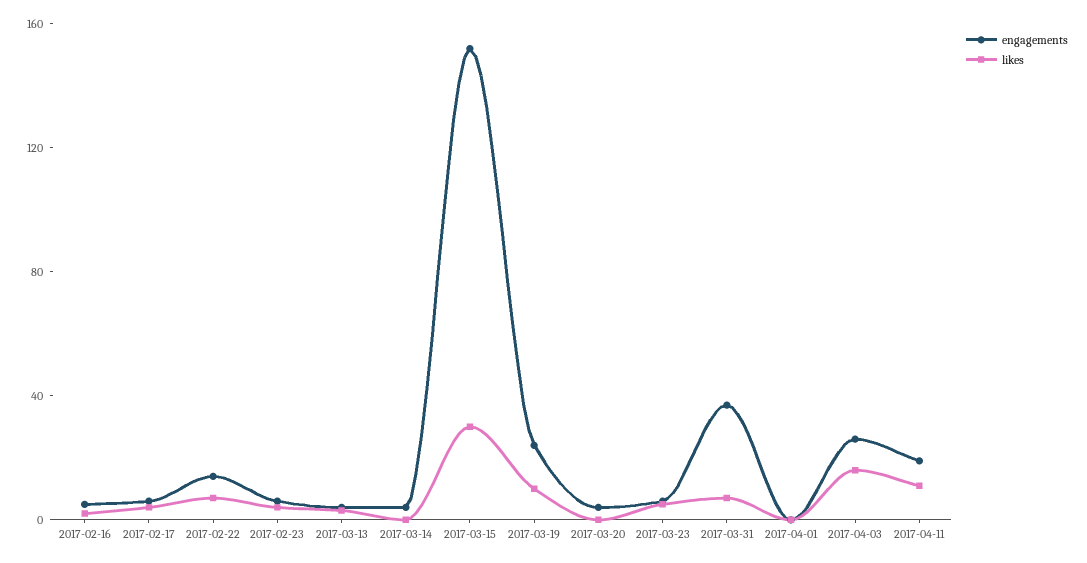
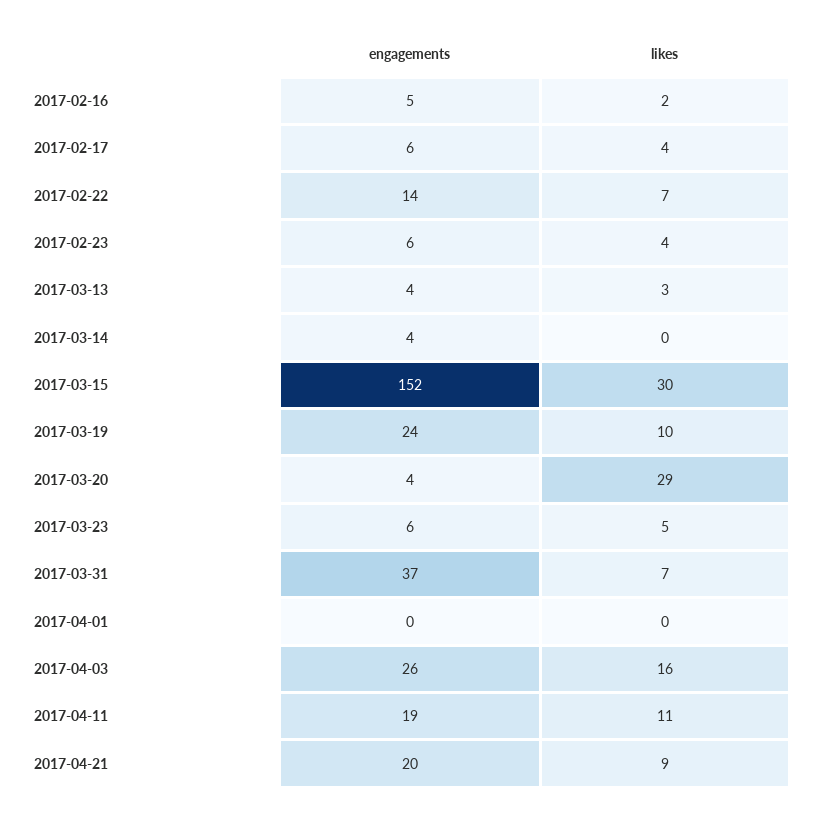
likes, 2017-03-20: 0 -> 29
engagements, 2017-04-21: none -> 20
likes, 2017-04-21: none -> 9

